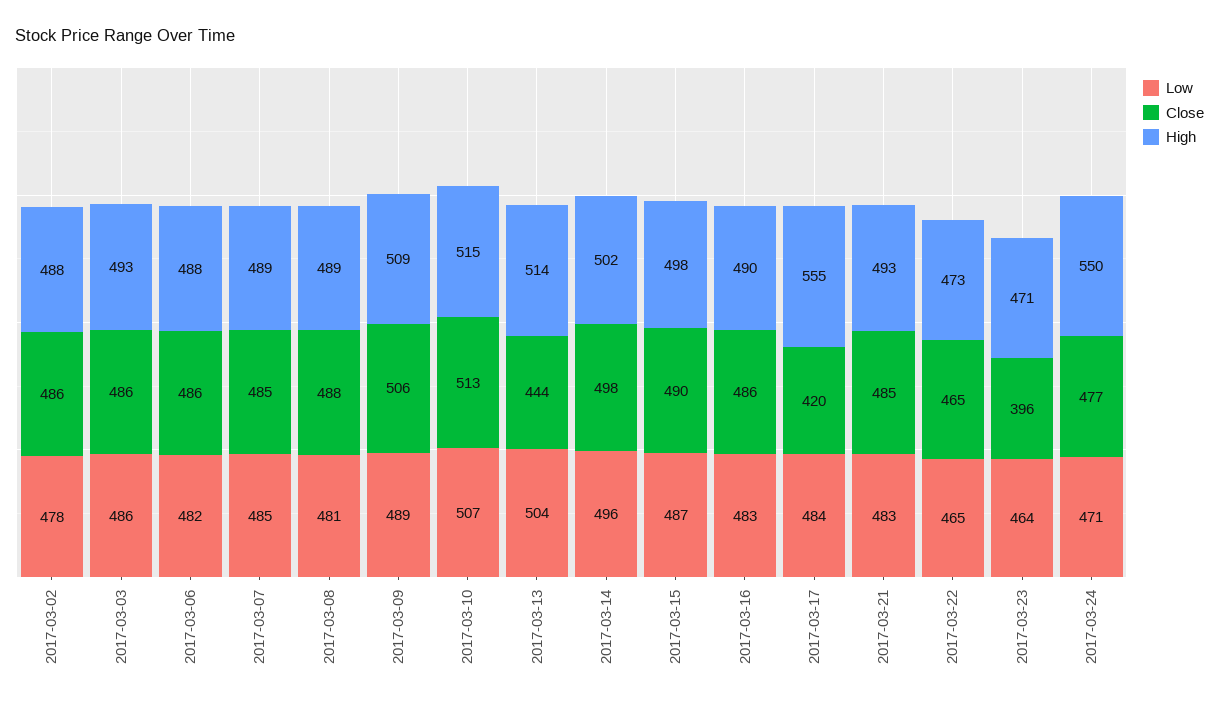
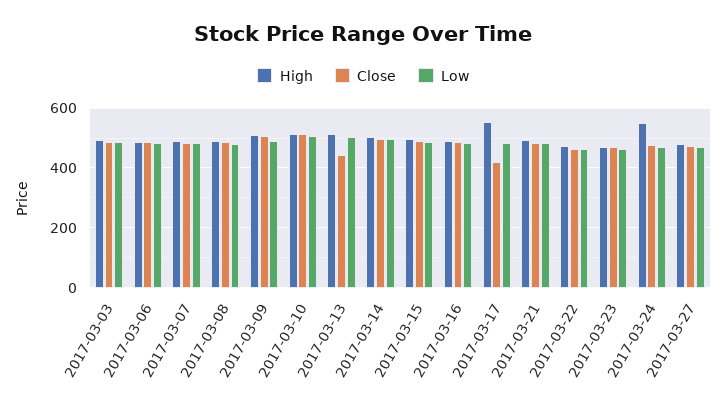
Low, 2017-03-02: 478 -> none
Close, 2017-03-02: 486 -> none
High, 2017-03-02: 488 -> none
Close, 2017-03-23: 396 -> 475
High, 2017-03-27: none -> 475
Close, 2017-03-27: none -> 475
Low, 2017-03-27: none -> 475

